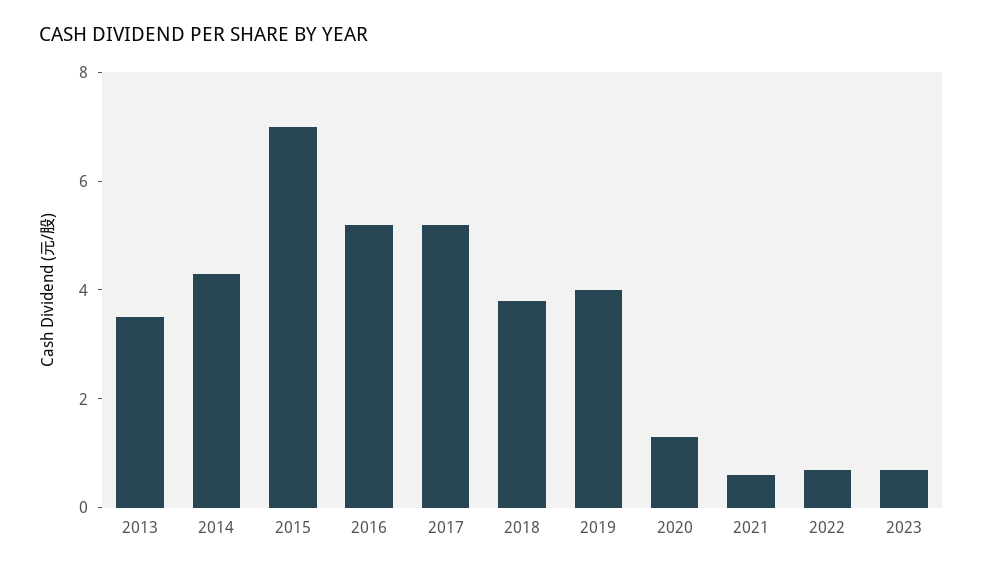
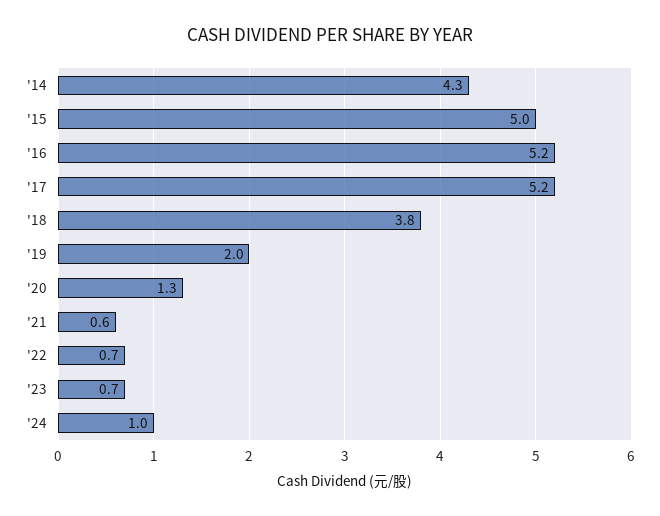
2013: 3.5 -> none
2015: 7 -> 5
2019: 4 -> 2
'24: none -> 1

